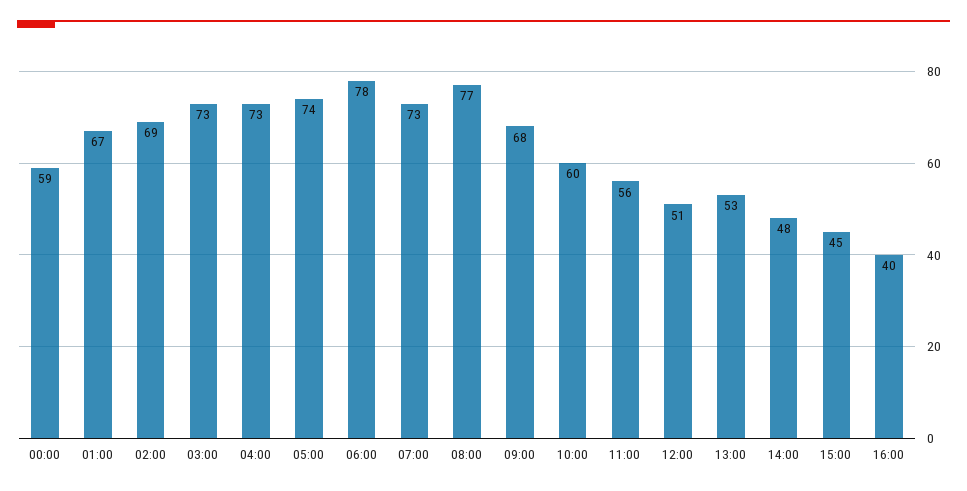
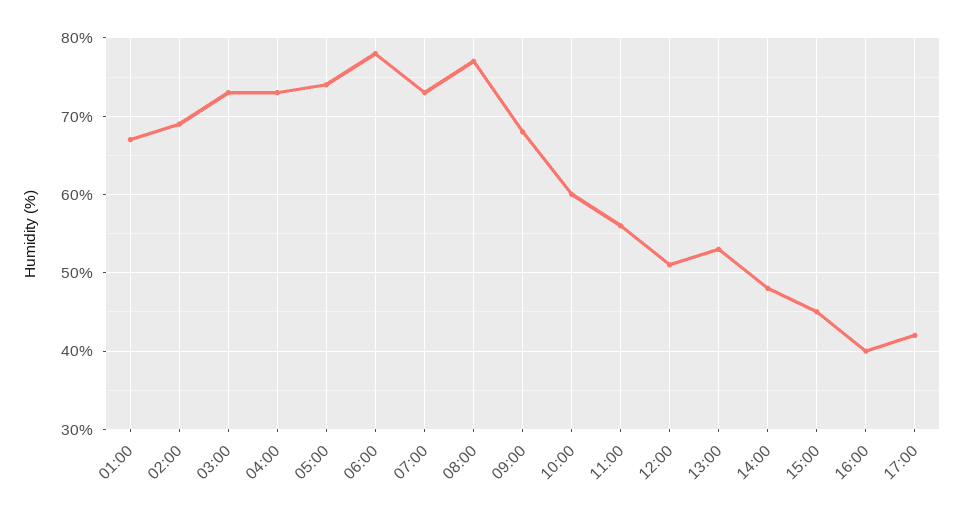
00:00: 59 -> none
17:00: none -> 42

